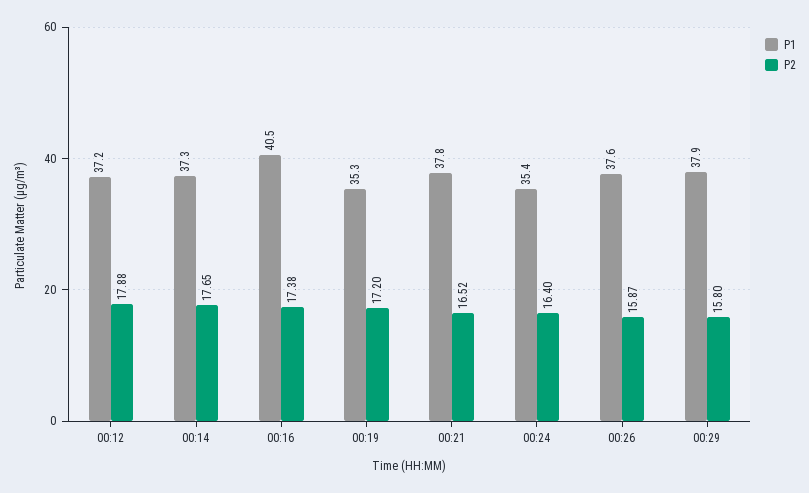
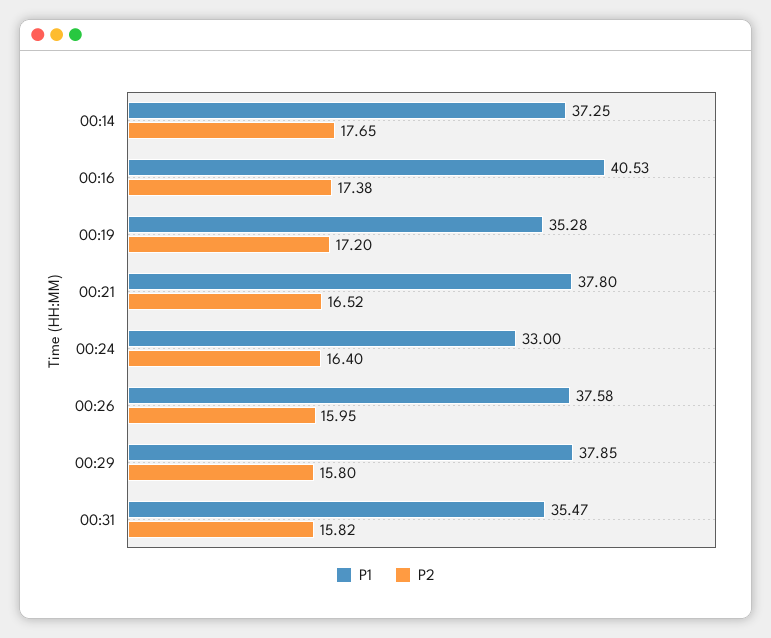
P1, 00:12: 37.2 -> none
P2, 00:12: 17.88 -> none
P1, 00:24: 35.4 -> 33
P2, 00:26: 15.87 -> 15.95
P1, 00:31: none -> 35.47
P2, 00:31: none -> 15.82

